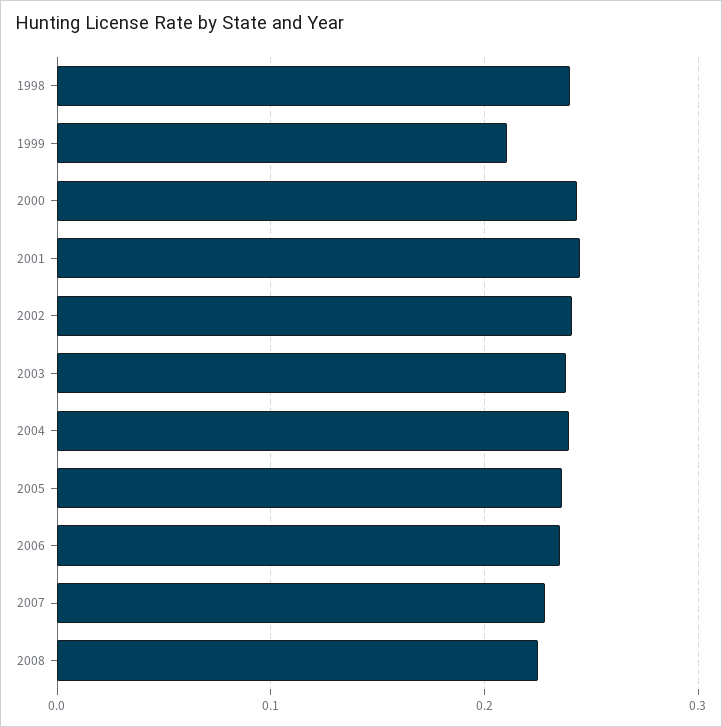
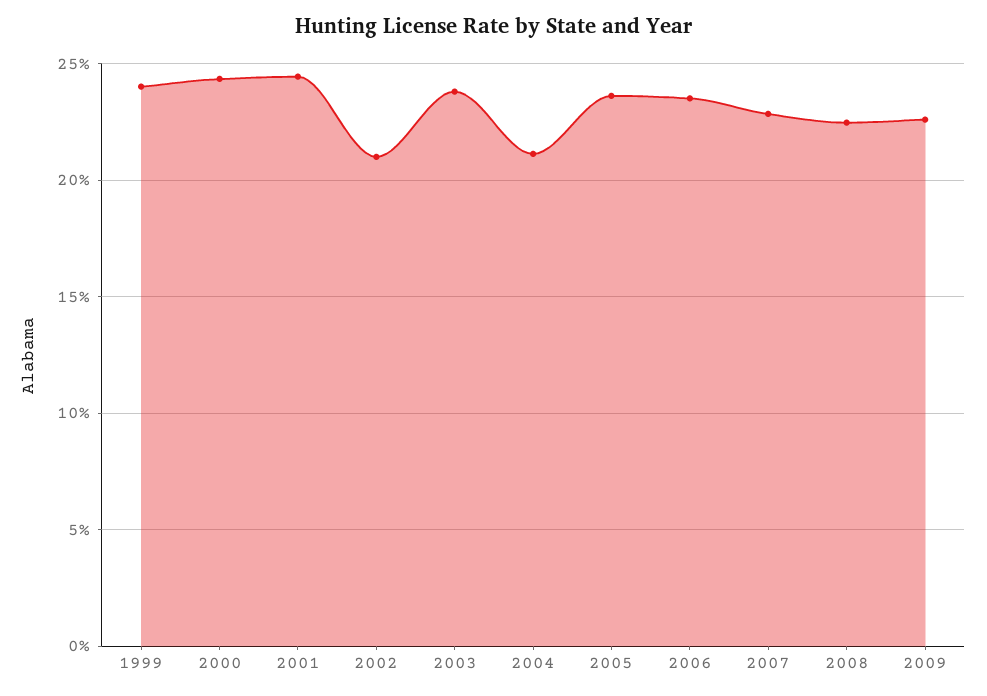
1998: 0.24 -> none
1999: 0.21 -> 0.24
2002: 0.24 -> 0.21
2004: 0.24 -> 0.21
2009: none -> 0.225

